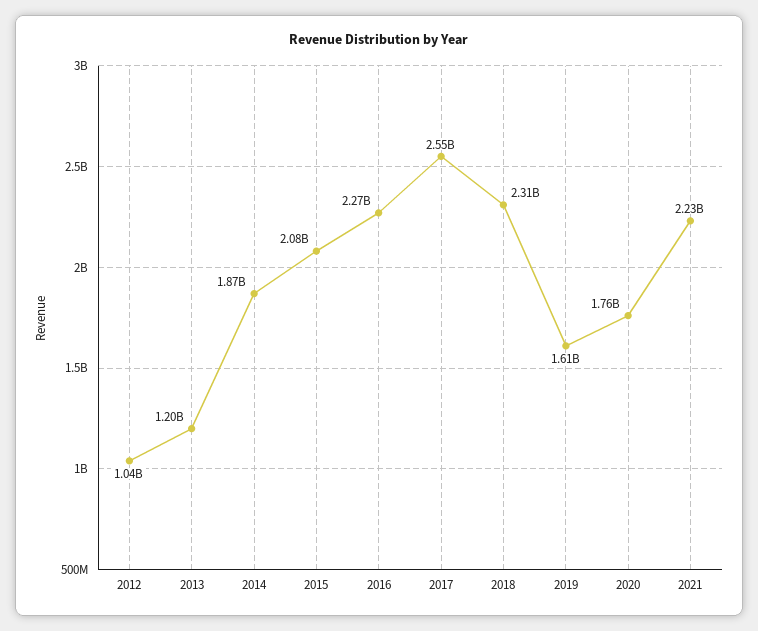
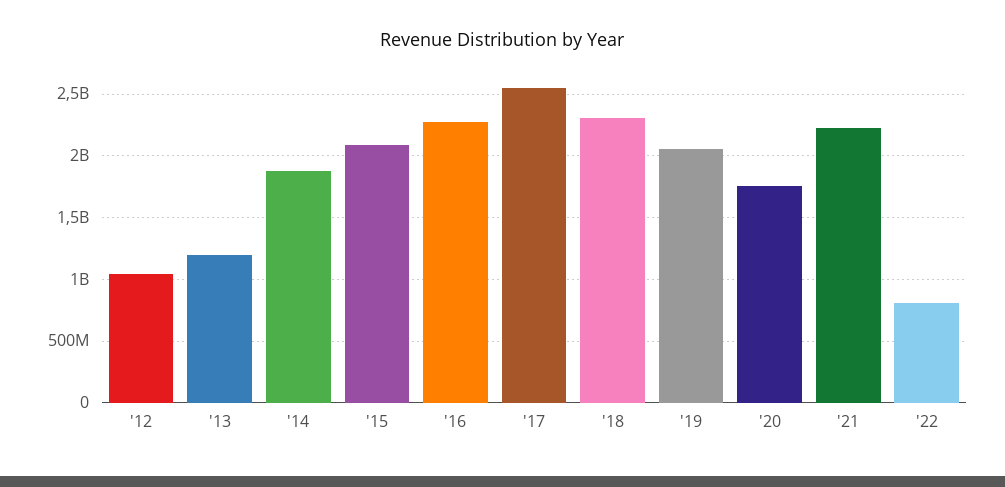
2019: 1610000000 -> 2050000000
'22: none -> 800000000

